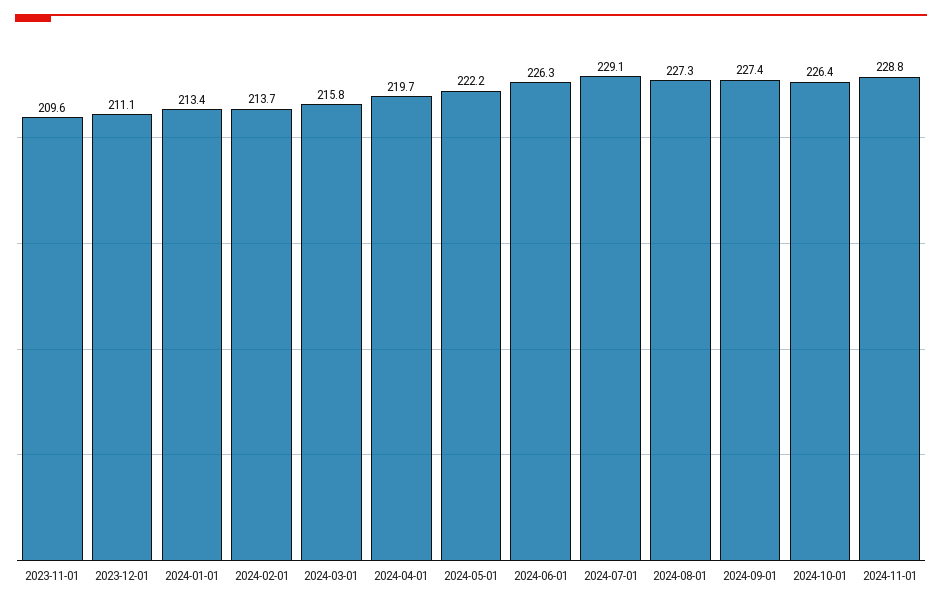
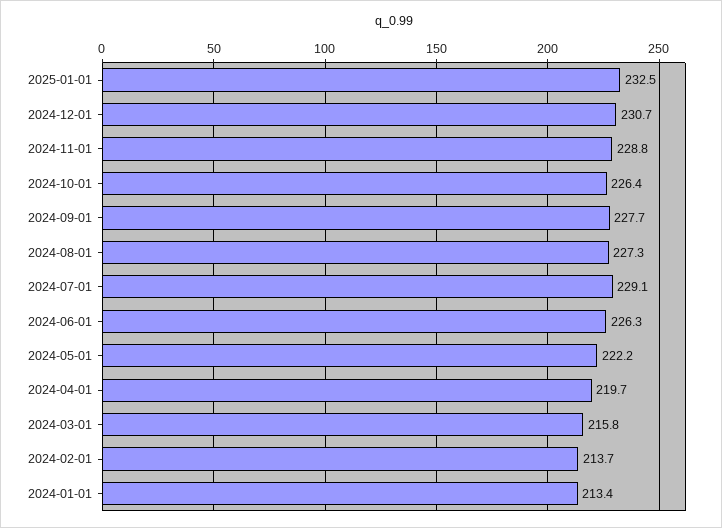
2023-11-01: 209.6 -> none
2023-12-01: 211.1 -> none
2024-09-01: 227.4 -> 227.7
2025-01-01: none -> 232.5
2024-12-01: none -> 230.7

